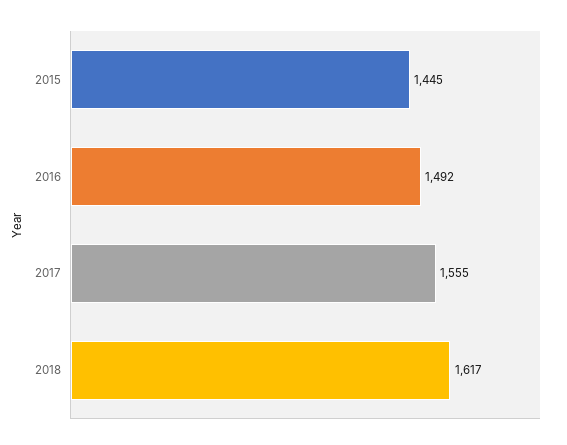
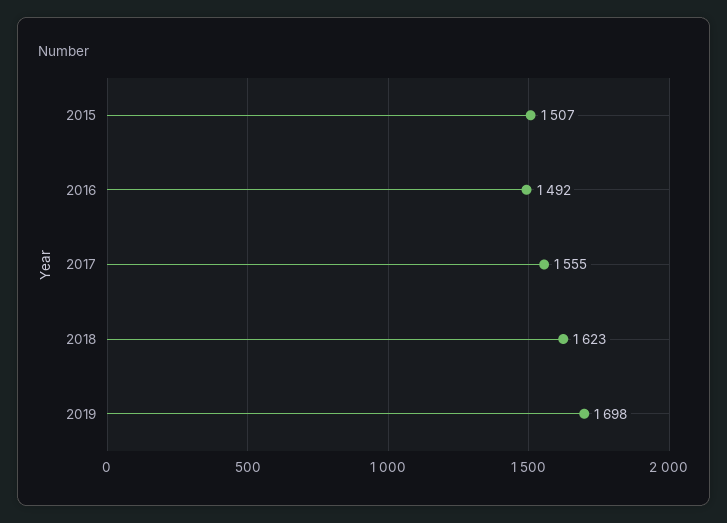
2015: 1445 -> 1507
2018: 1617 -> 1623
2019: none -> 1698

